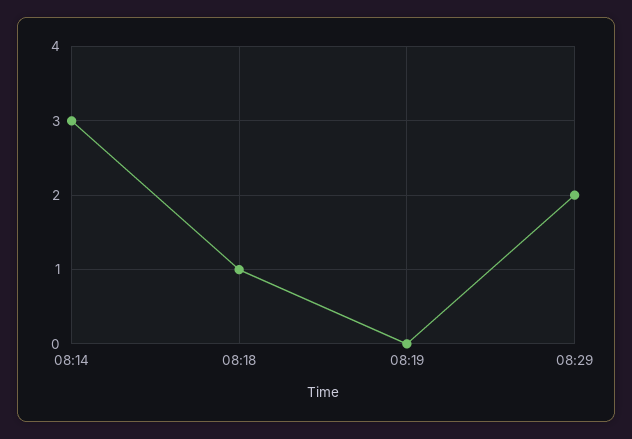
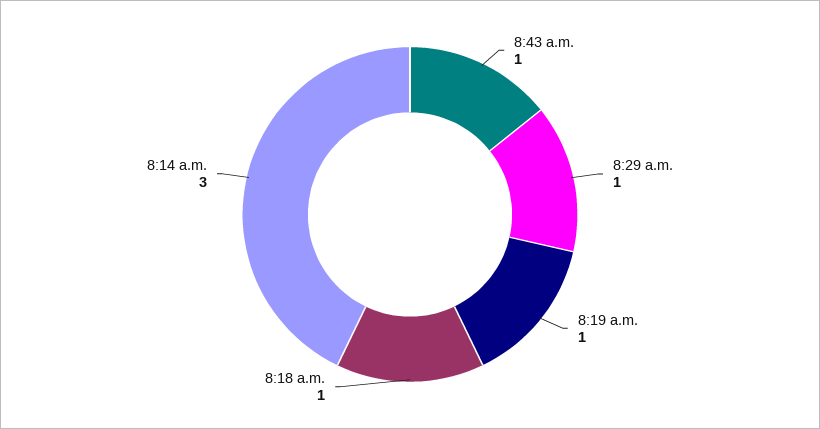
08:19: 0 -> 1
08:29: 2 -> 1
8:43 a.m.: none -> 1

